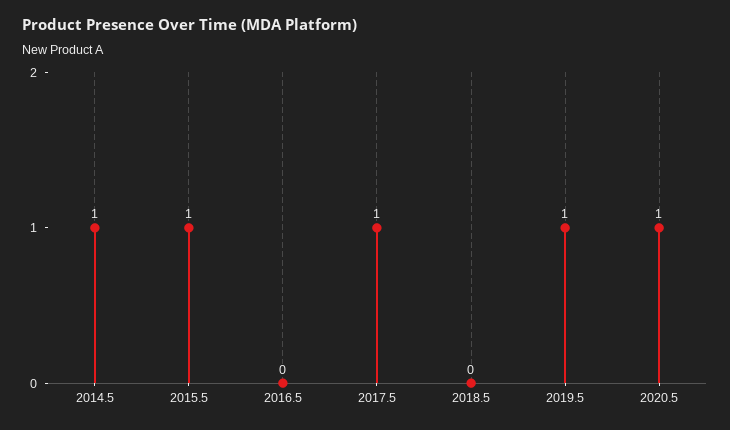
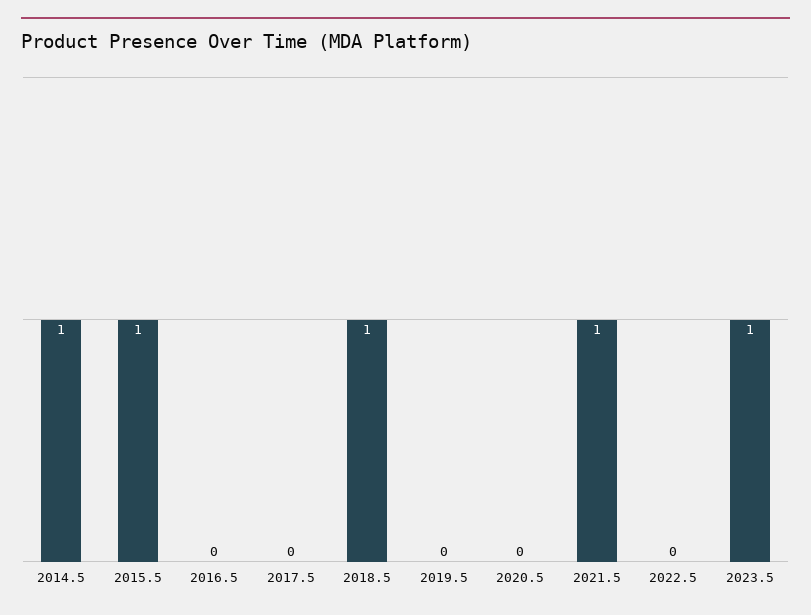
2017.5: 1 -> 0
2018.5: 0 -> 1
2019.5: 1 -> 0
2020.5: 1 -> 0
2021.5: none -> 1
2022.5: none -> 0
2023.5: none -> 1

